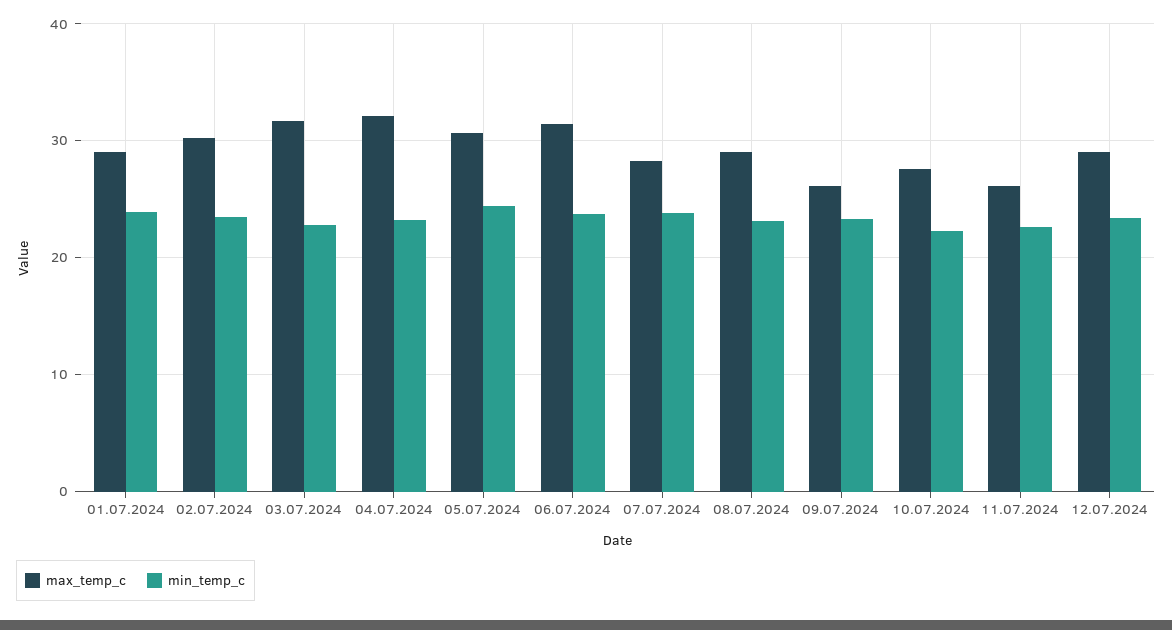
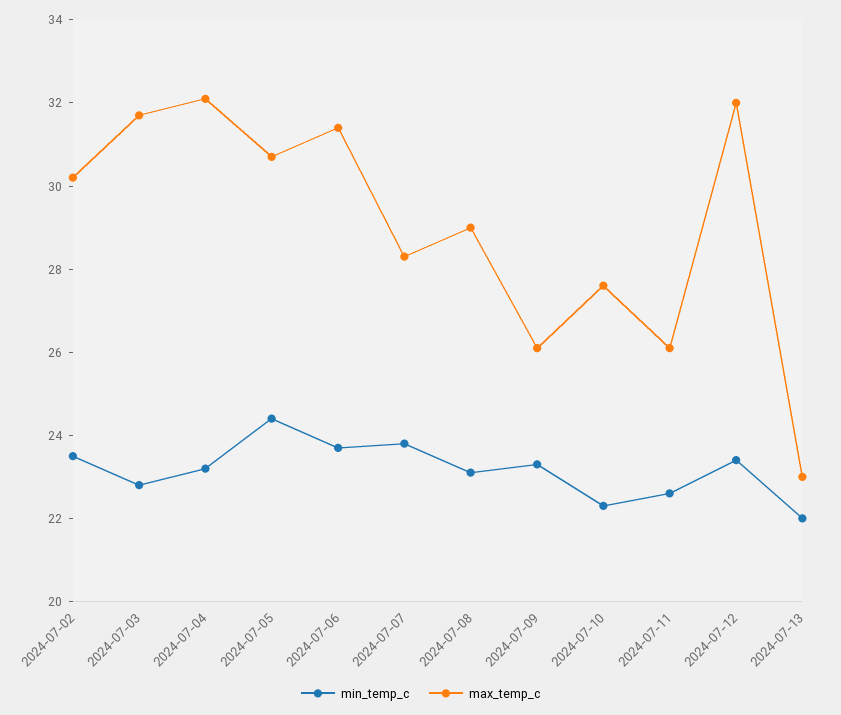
max_temp_c, 01.07.2024: 29 -> none
min_temp_c, 01.07.2024: 24 -> none
max_temp_c, 12.07.2024: 29 -> 32
min_temp_c, 2024-07-13: none -> 22
max_temp_c, 2024-07-13: none -> 23

